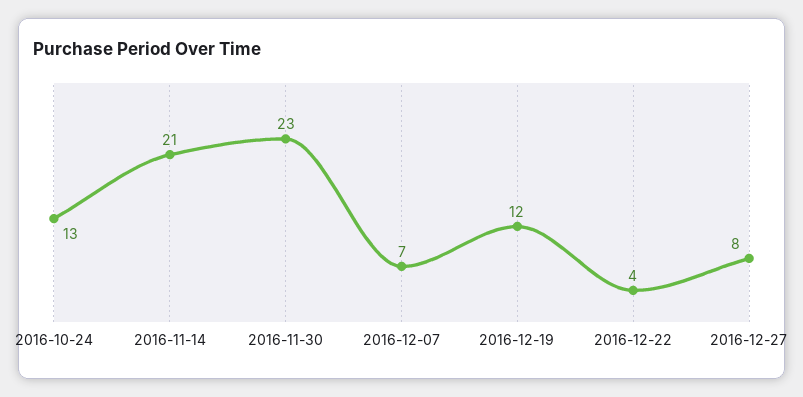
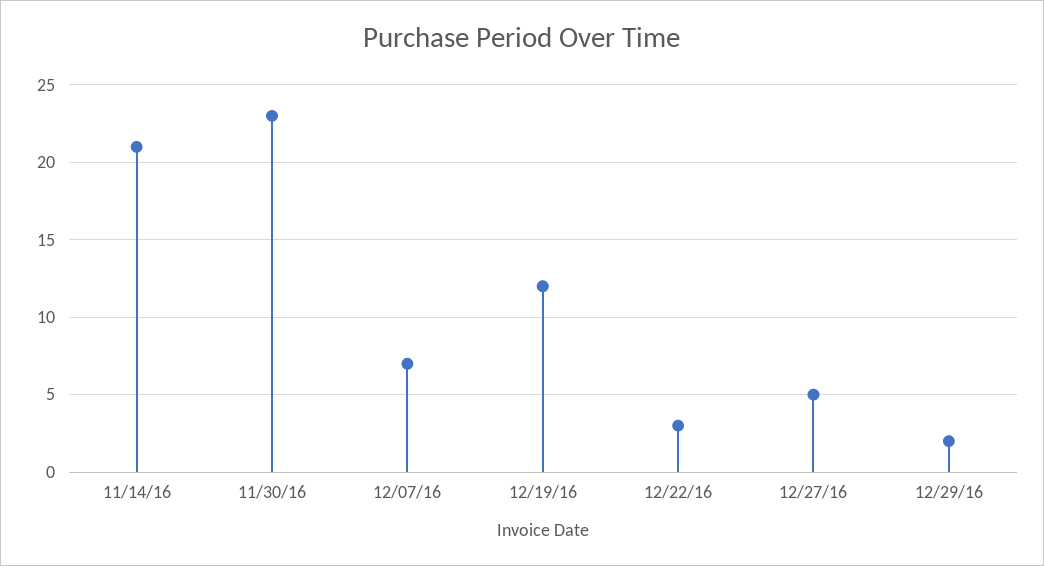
2016-10-24: 13 -> none
2016-12-22: 4 -> 3
2016-12-27: 8 -> 5
12/29/16: none -> 2

